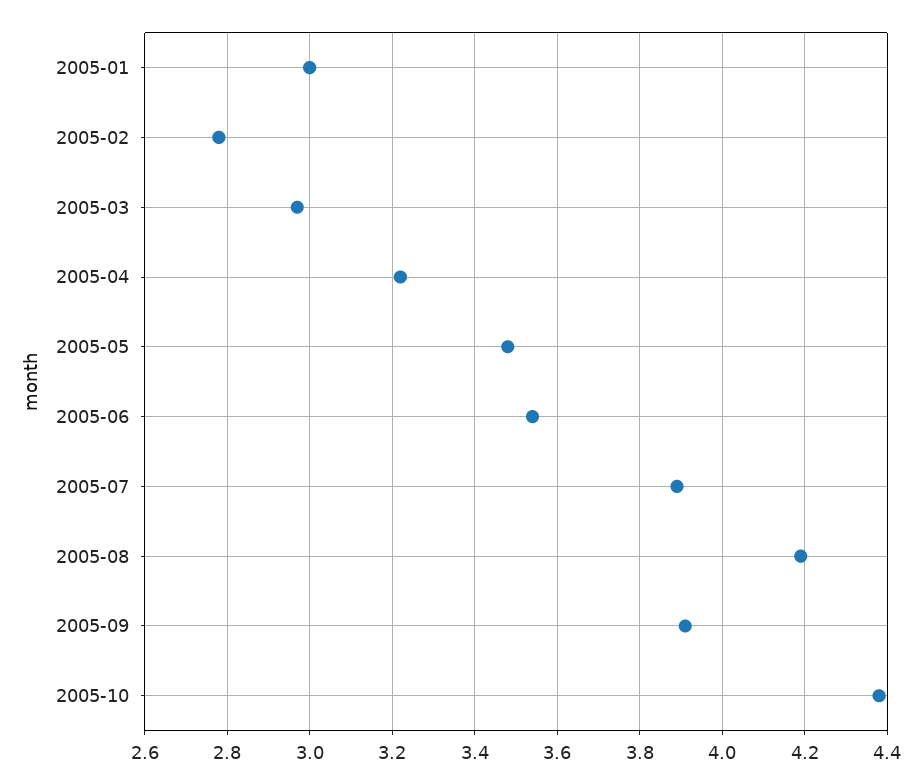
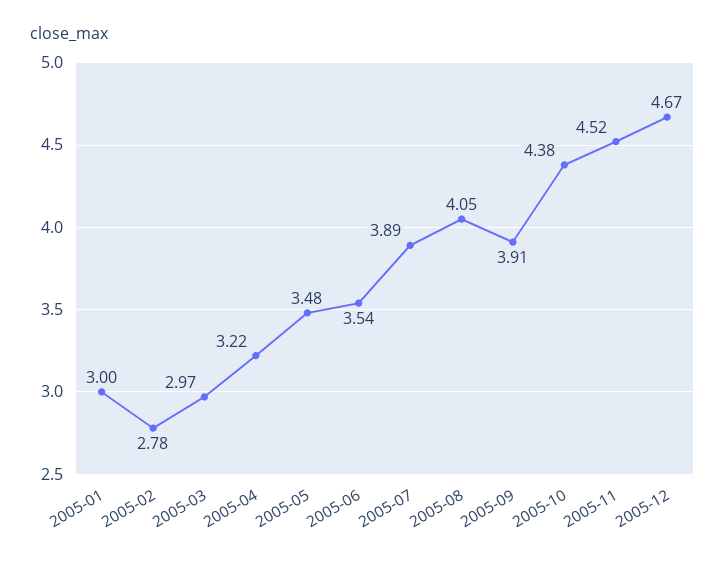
2005-08: 4.2 -> 4.05
2005-11: none -> 4.52
2005-12: none -> 4.67

